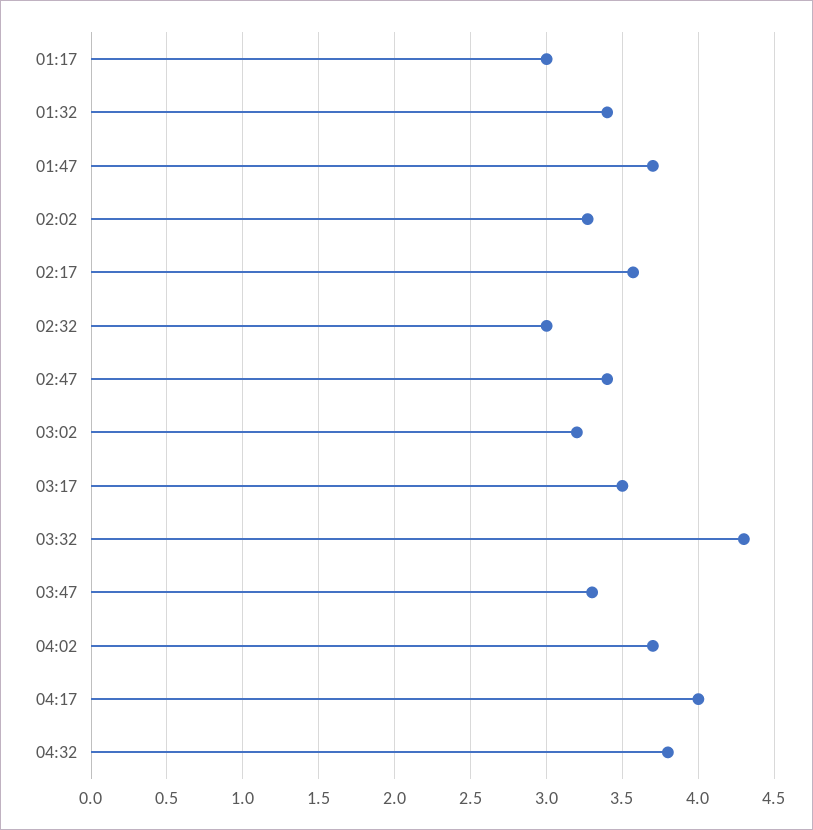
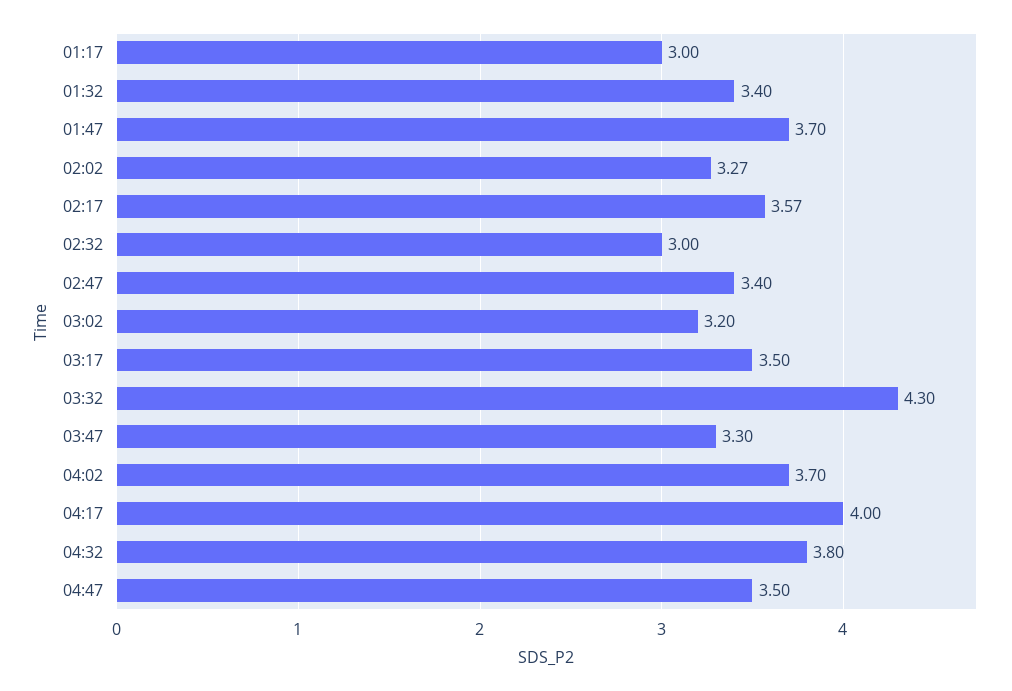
04:47: none -> 3.5

